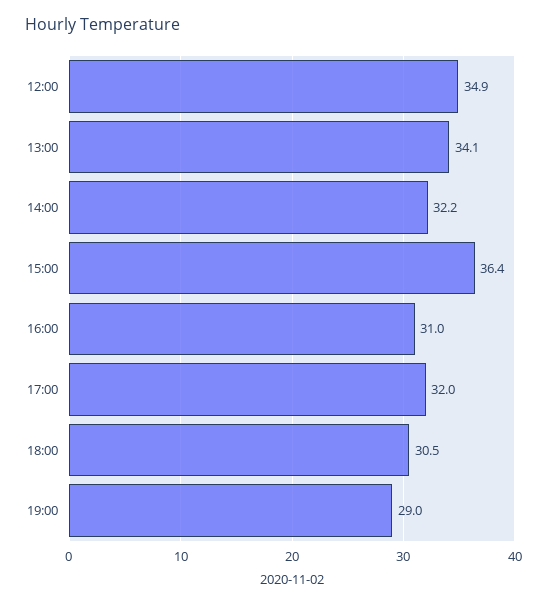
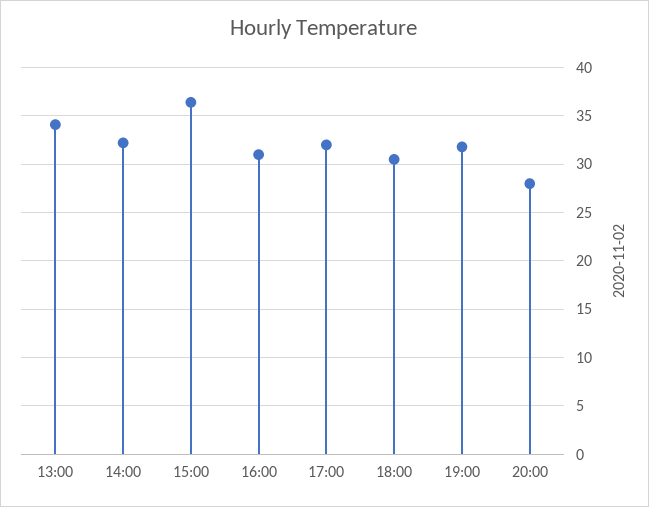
12:00: 34.9 -> none
19:00: 29 -> 32
20:00: none -> 28

